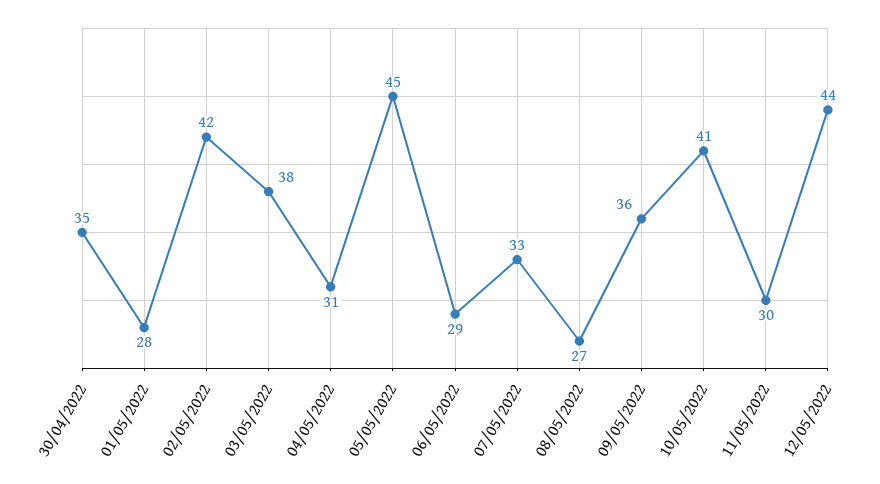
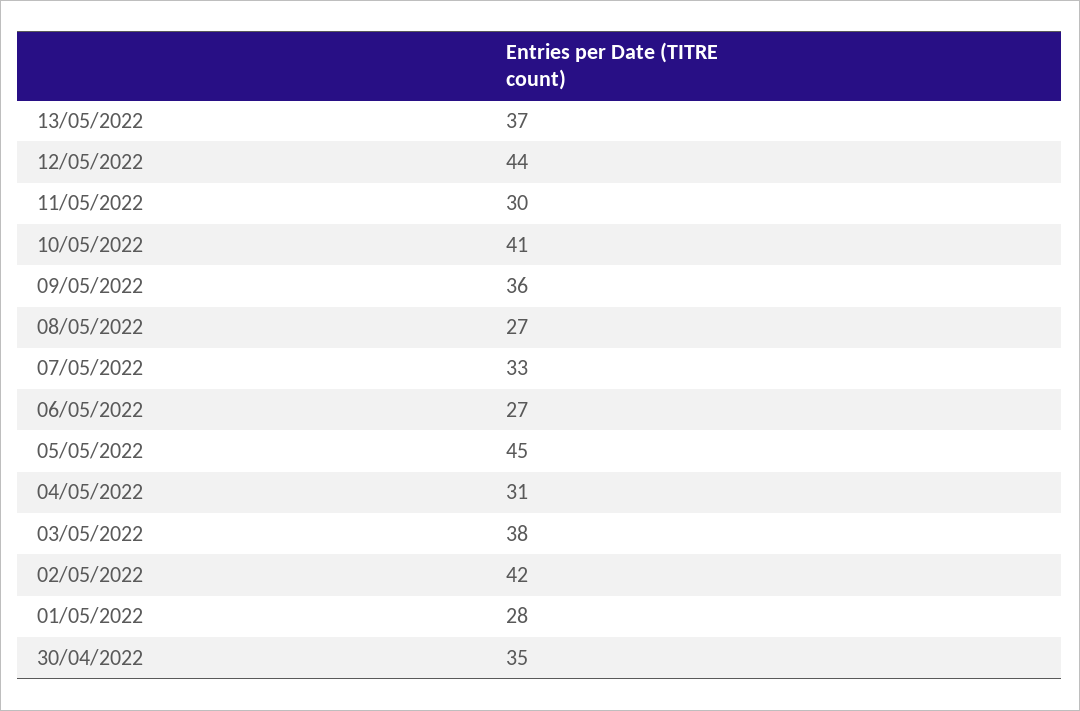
06/05/2022: 29 -> 27
13/05/2022: none -> 37

